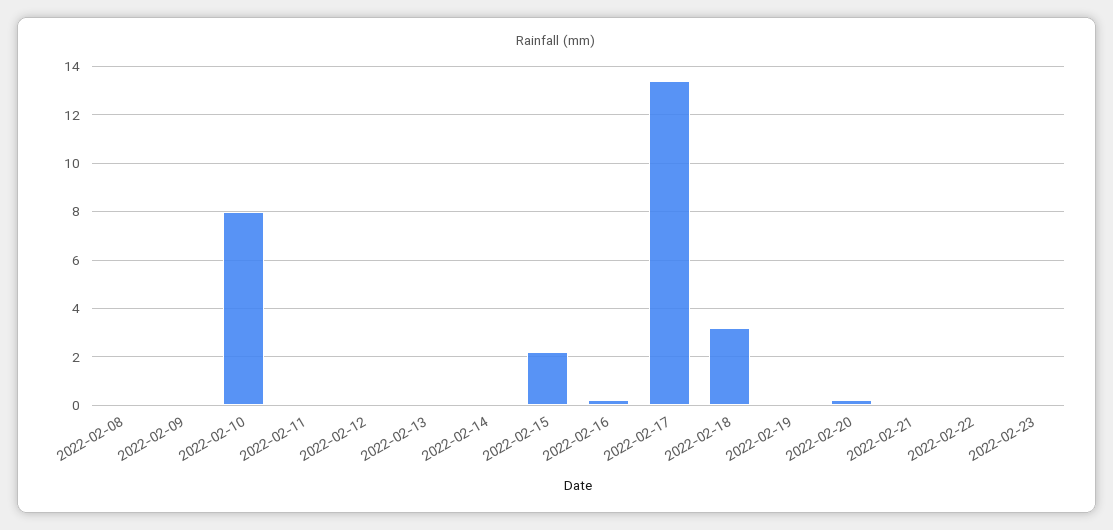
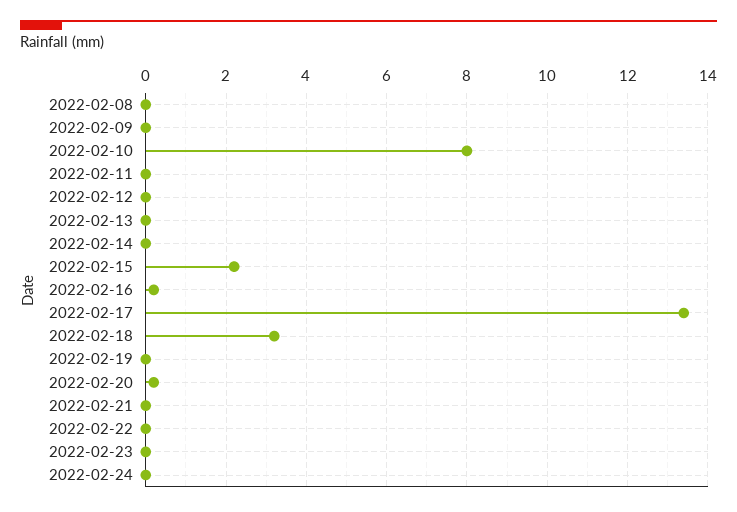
2022-02-24: none -> 0

